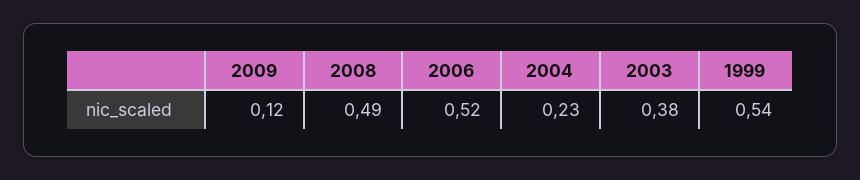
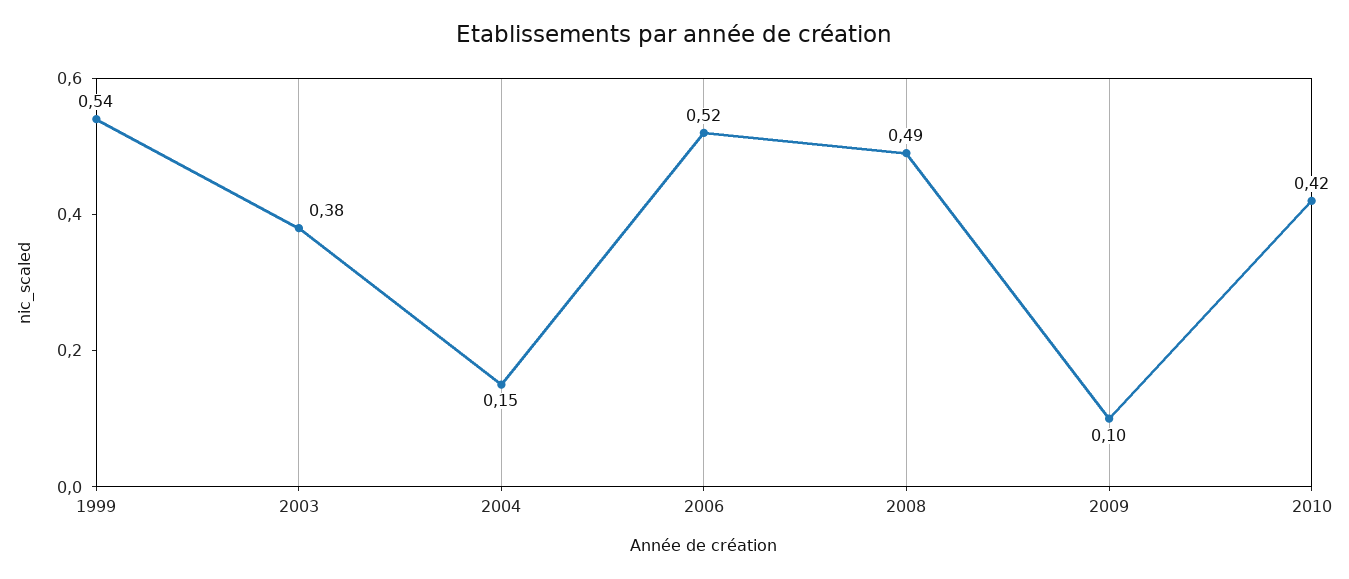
2009: 0.12 -> 0.1
2004: 0.23 -> 0.15
2010: none -> 0.42

